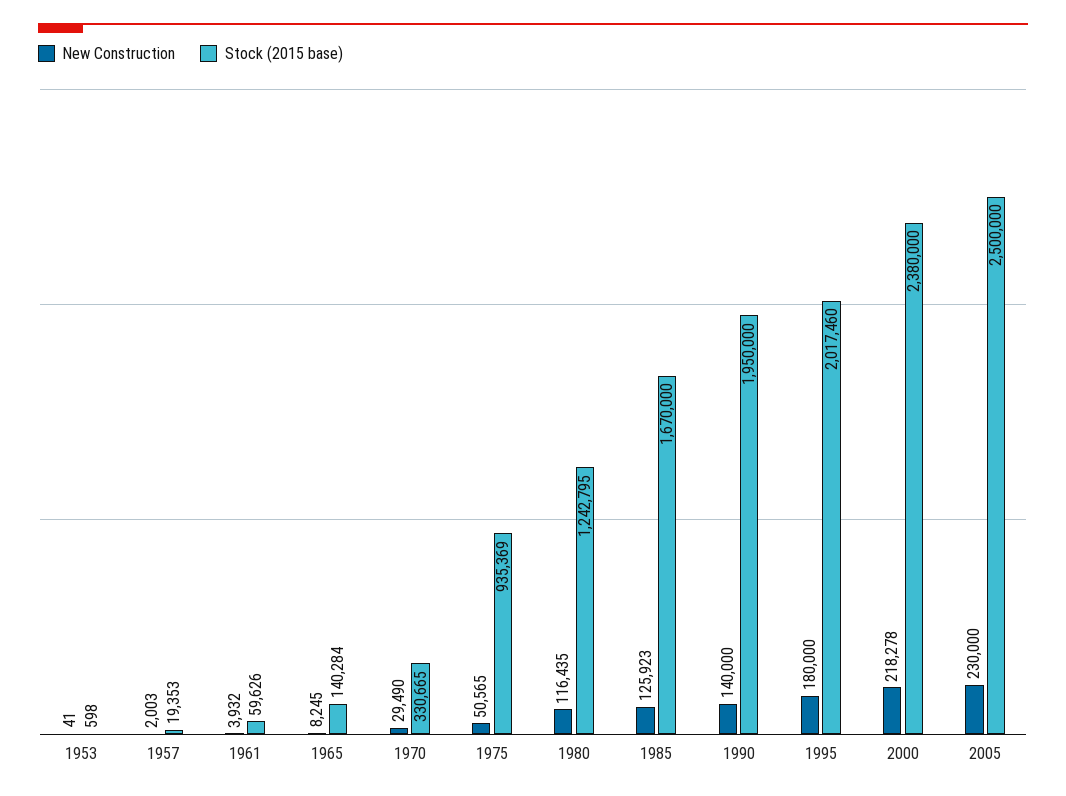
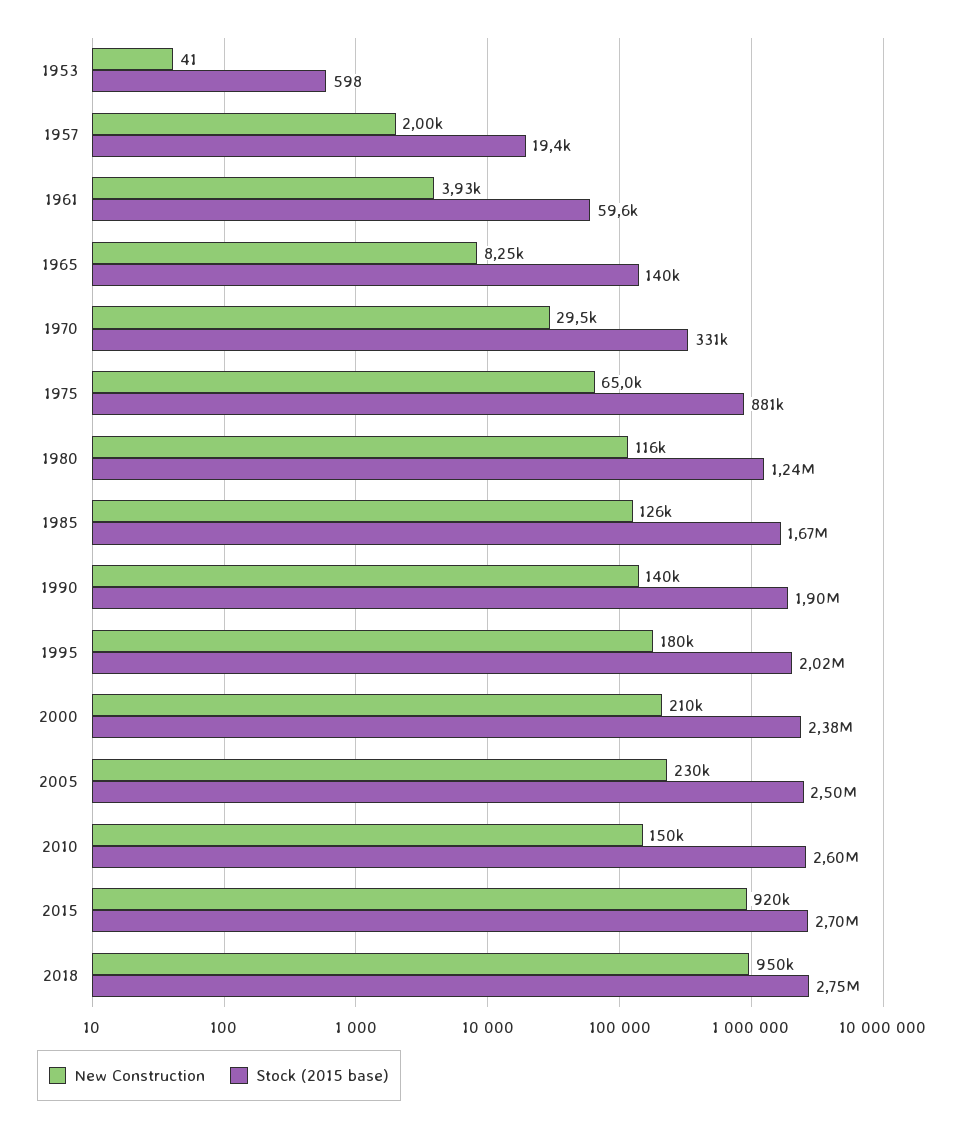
New Construction, 1975: 50565 -> 65000
Stock (2015 base), 1975: 935369 -> 881000
Stock (2015 base), 1990: 1950000 -> 1900000
New Construction, 2000: 218278 -> 210000
New Construction, 2010: none -> 150000
Stock (2015 base), 2010: none -> 2600000
New Construction, 2015: none -> 920000
Stock (2015 base), 2015: none -> 2700000
New Construction, 2018: none -> 950000
Stock (2015 base), 2018: none -> 2750000

